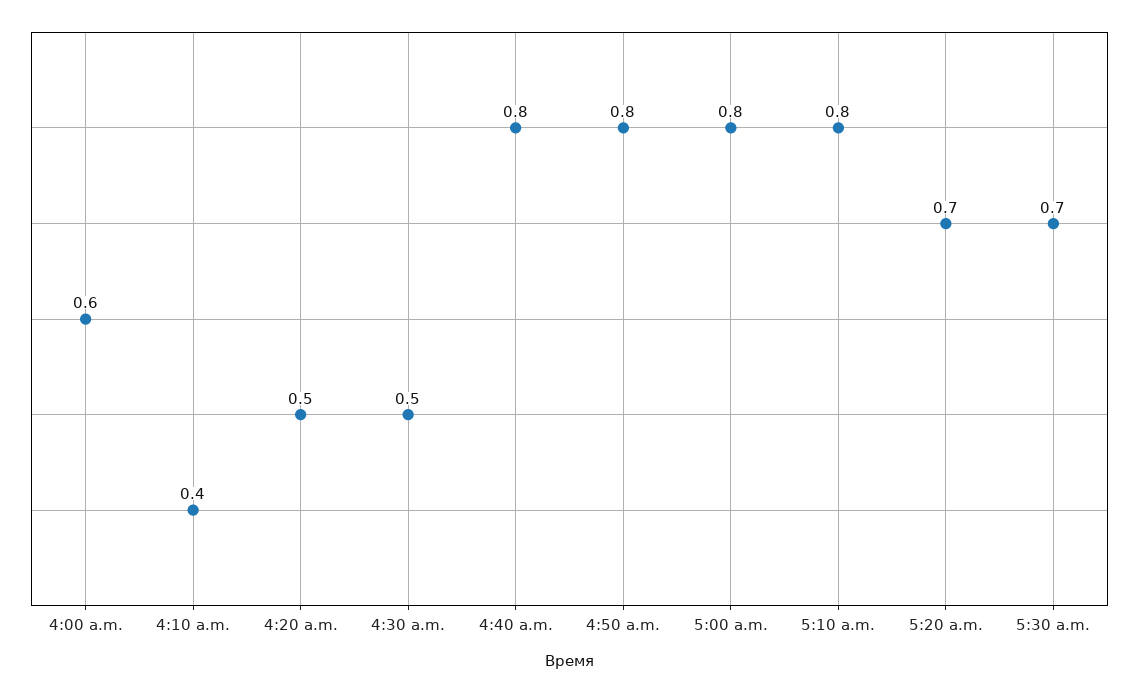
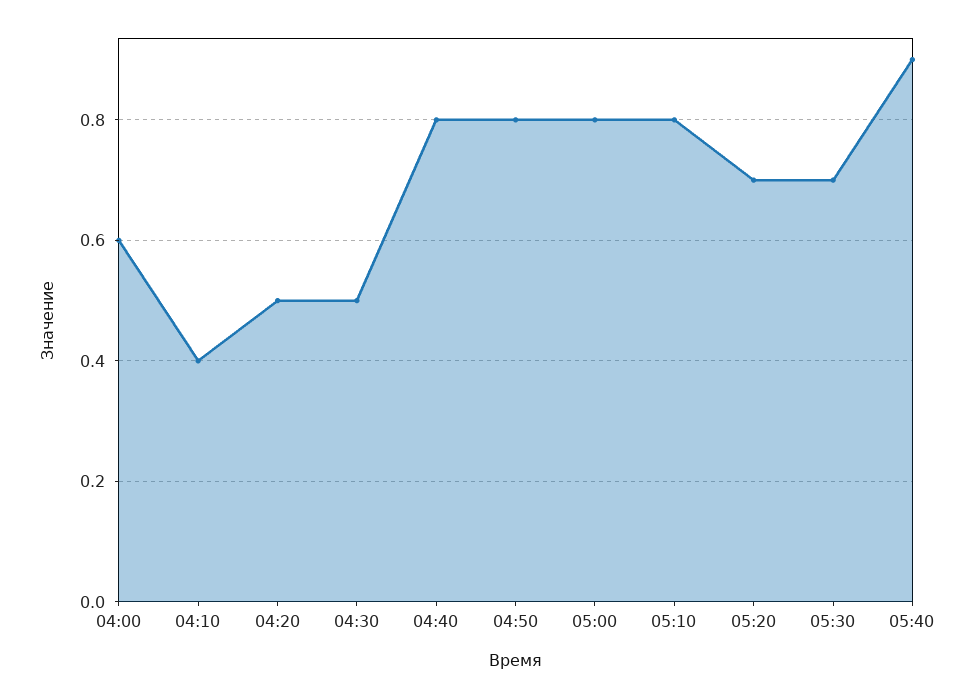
05:40: none -> 0.9

